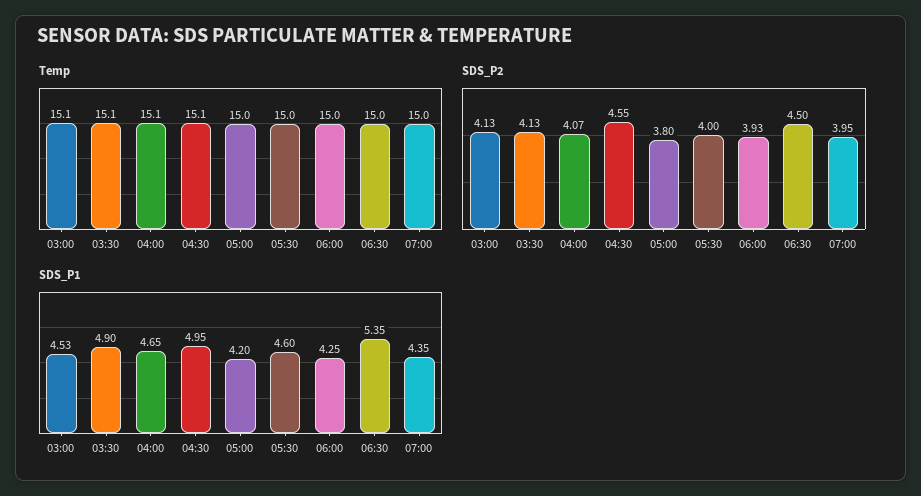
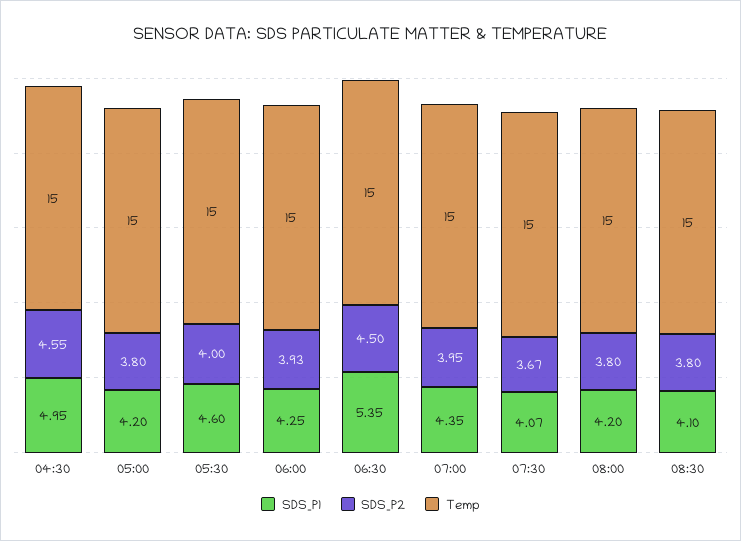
Temp, 03:00: 15.1 -> none
Temp, 03:30: 15.1 -> none
Temp, 04:00: 15.1 -> none
Temp, 04:30: 15.1 -> 15
SDS_P2, 03:00: 4.13 -> none
SDS_P2, 03:30: 4.13 -> none
SDS_P2, 04:00: 4.07 -> none
SDS_P1, 03:00: 4.53 -> none
SDS_P1, 03:30: 4.9 -> none
SDS_P1, 04:00: 4.65 -> none
SDS_P1, 07:30: none -> 4.07
SDS_P2, 07:30: none -> 3.67
Temp, 07:30: none -> 15
SDS_P1, 08:00: none -> 4.2
SDS_P2, 08:00: none -> 3.8
Temp, 08:00: none -> 15
SDS_P1, 08:30: none -> 4.1
SDS_P2, 08:30: none -> 3.8
Temp, 08:30: none -> 15

